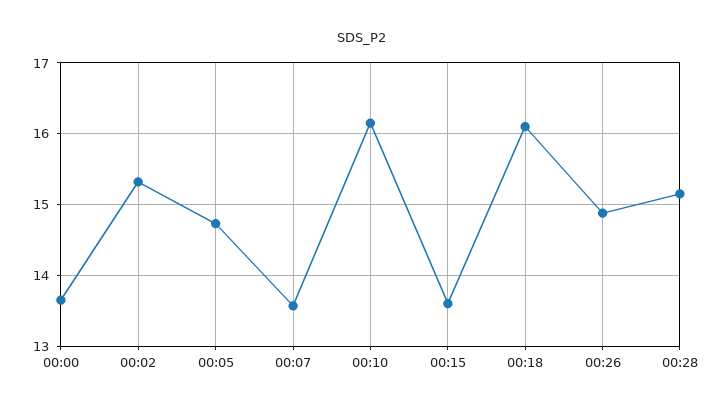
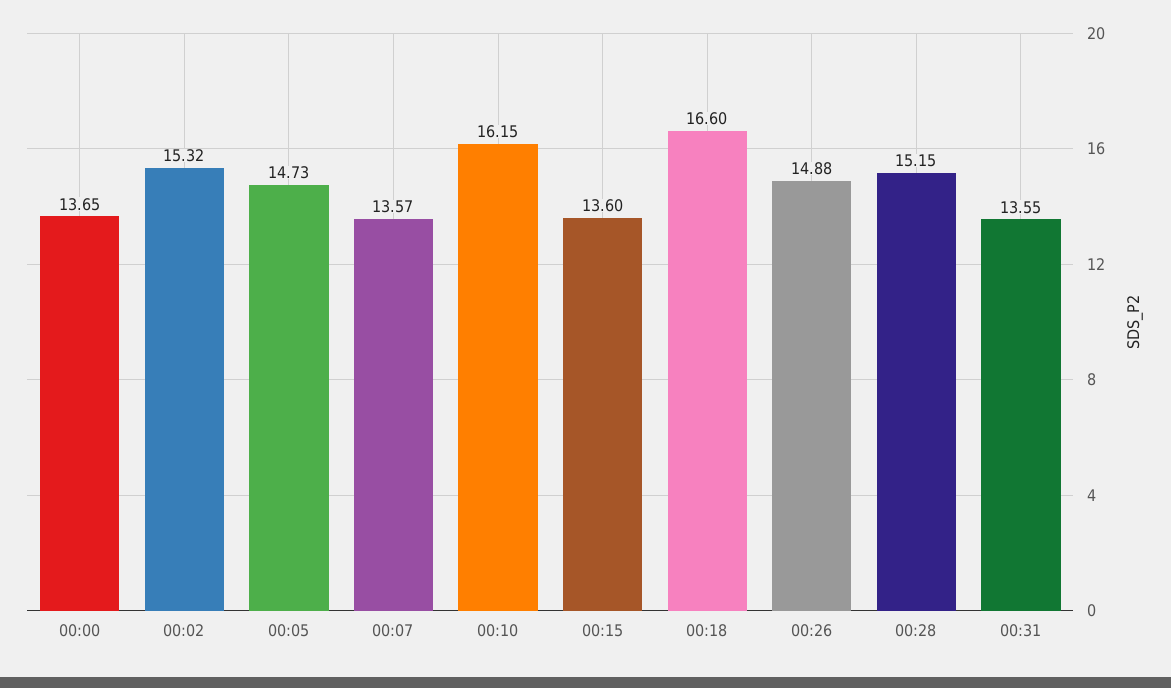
00:18: 16.1 -> 16.6
00:31: none -> 13.55

